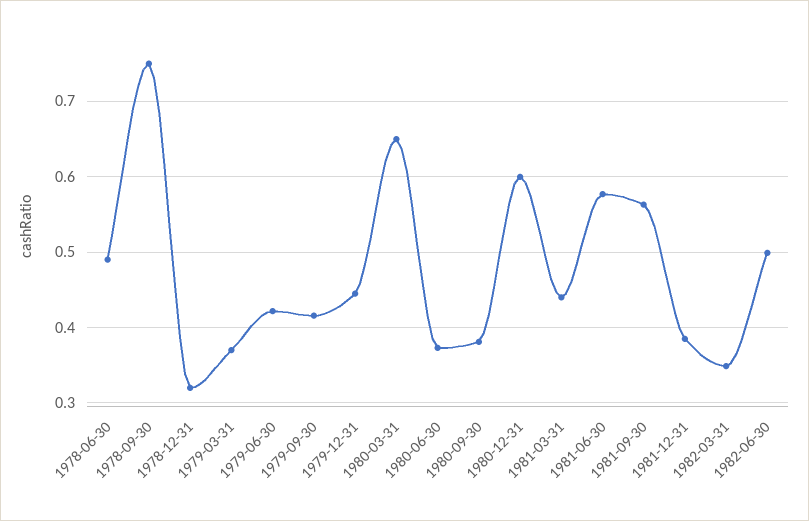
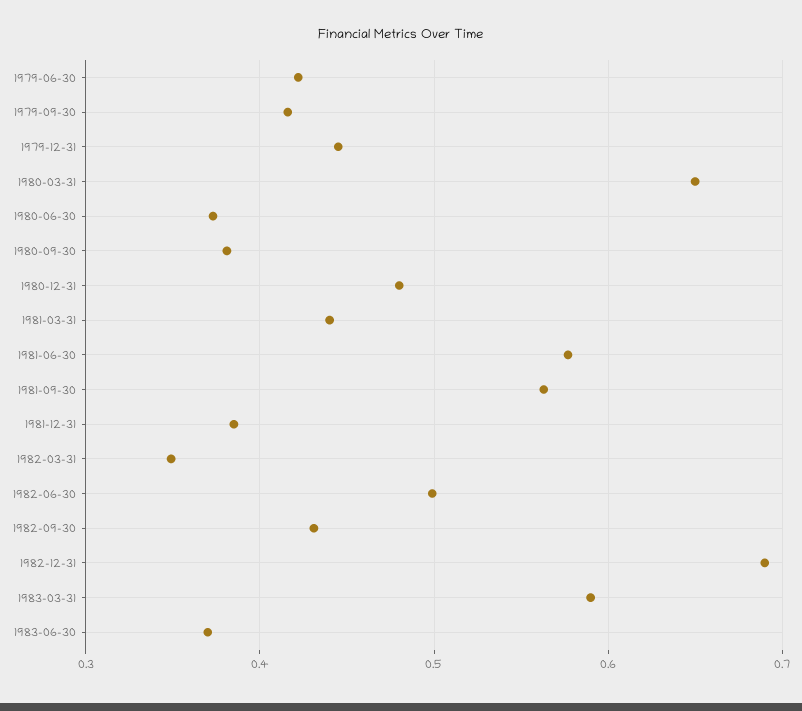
1978-06-30: 0.49 -> none
1978-09-30: 0.75 -> none
1978-12-31: 0.32 -> none
1979-03-31: 0.37 -> none
1980-12-31: 0.6 -> 0.48
1982-09-30: none -> 0.43
1982-12-31: none -> 0.69
1983-03-31: none -> 0.59
1983-06-30: none -> 0.37

